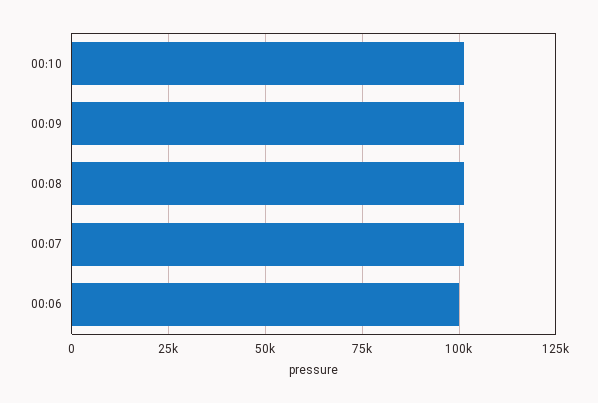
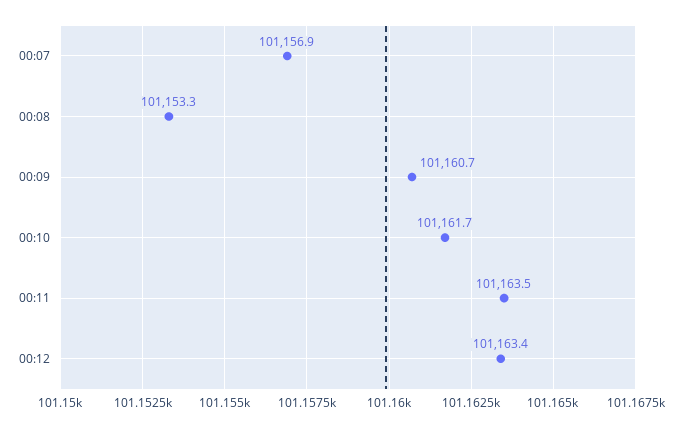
00:06: 100000 -> none
00:11: none -> 101163.5
00:12: none -> 101163.4

